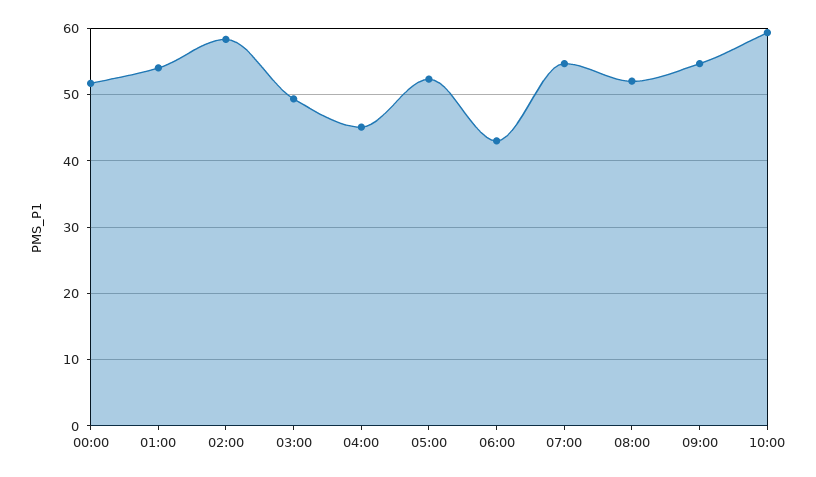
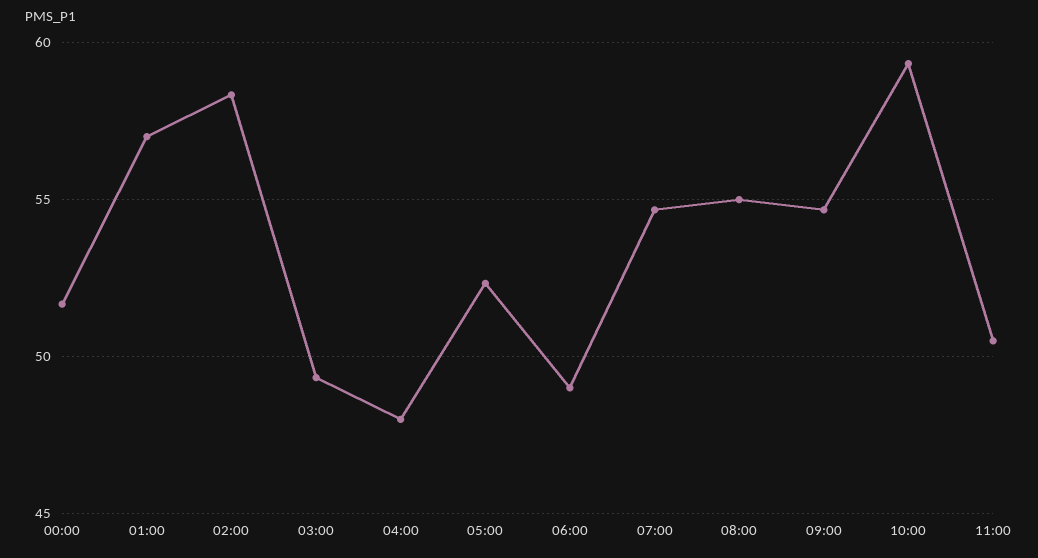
01:00: 54 -> 57
04:00: 45 -> 48
06:00: 43 -> 49
08:00: 52 -> 55
11:00: none -> 50.5

